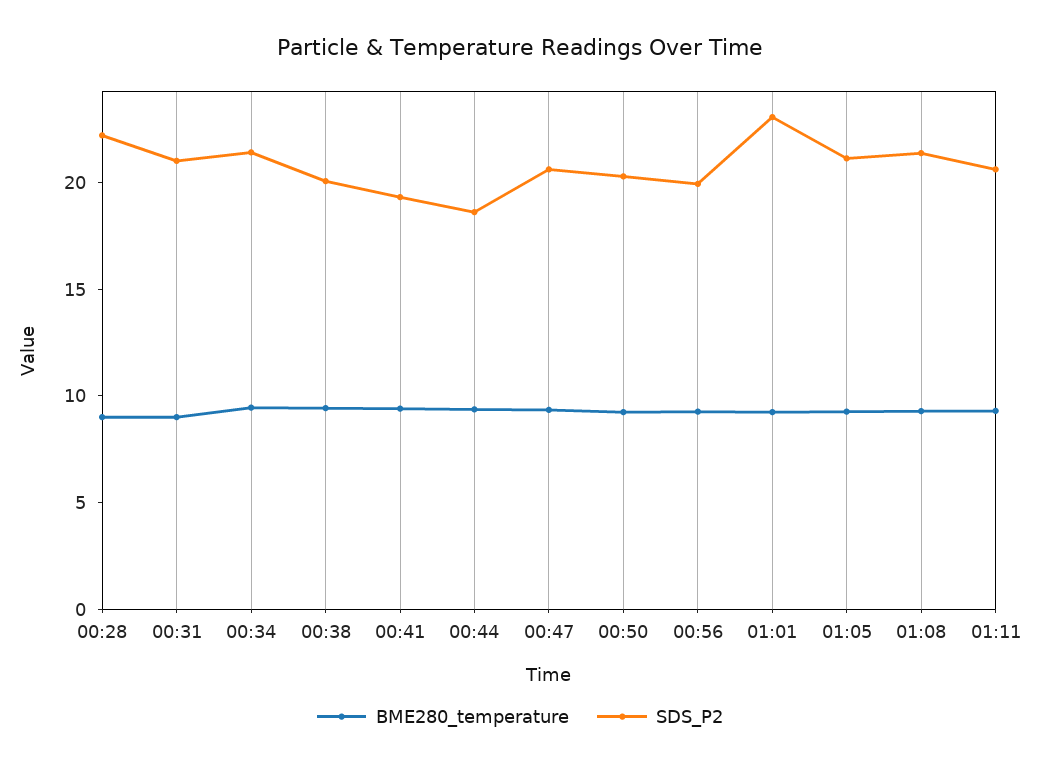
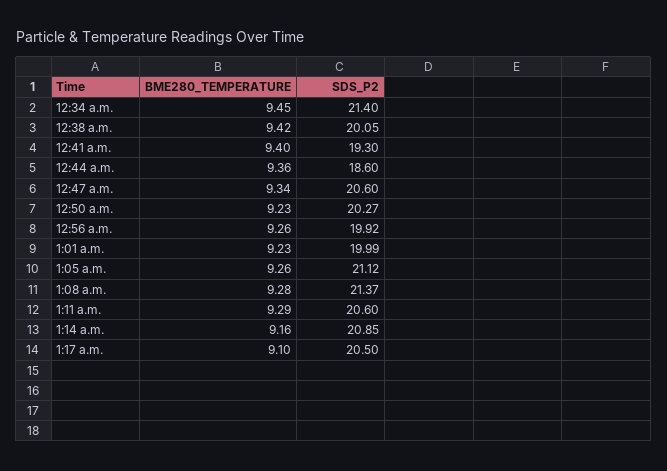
BME280_temperature, 00:28: 9 -> none
SDS_P2, 00:28: 22 -> none
BME280_temperature, 00:31: 9 -> none
SDS_P2, 00:31: 21 -> none
SDS_P2, 01:01: 23 -> 19.99
BME280_temperature, 1:14 a.m.: none -> 9.16
SDS_P2, 1:14 a.m.: none -> 20.85
BME280_temperature, 1:17 a.m.: none -> 9.1
SDS_P2, 1:17 a.m.: none -> 20.5

